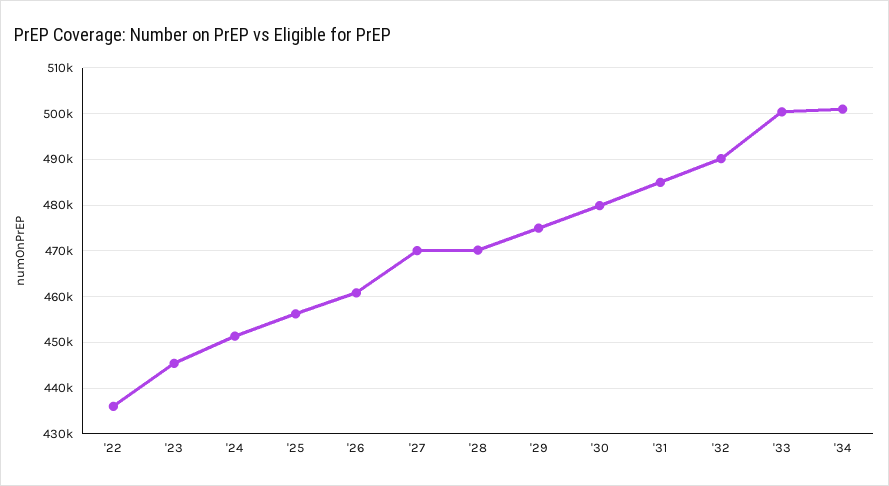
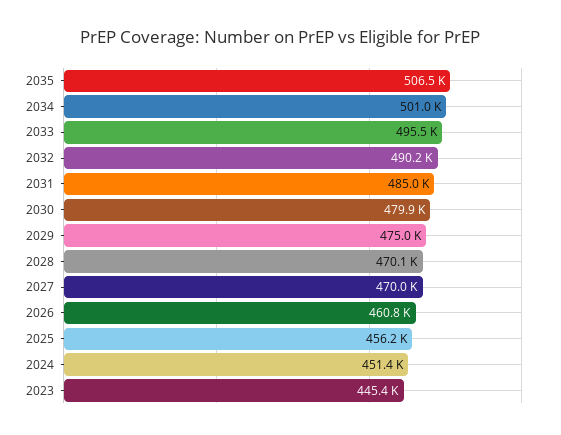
'22: 436000 -> none
'33: 500000 -> 495500
2035: none -> 506500

